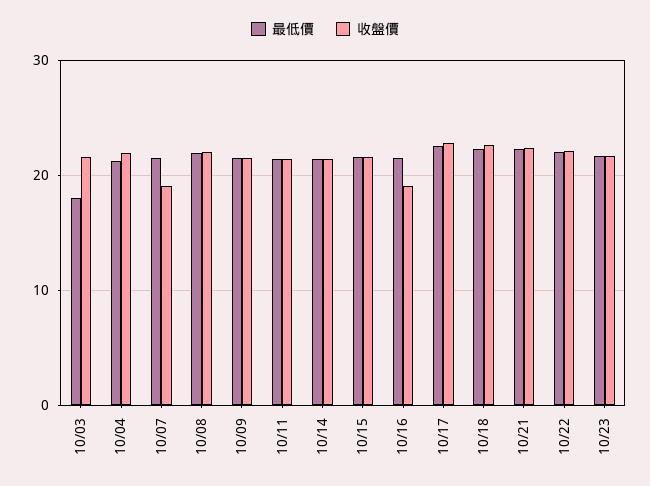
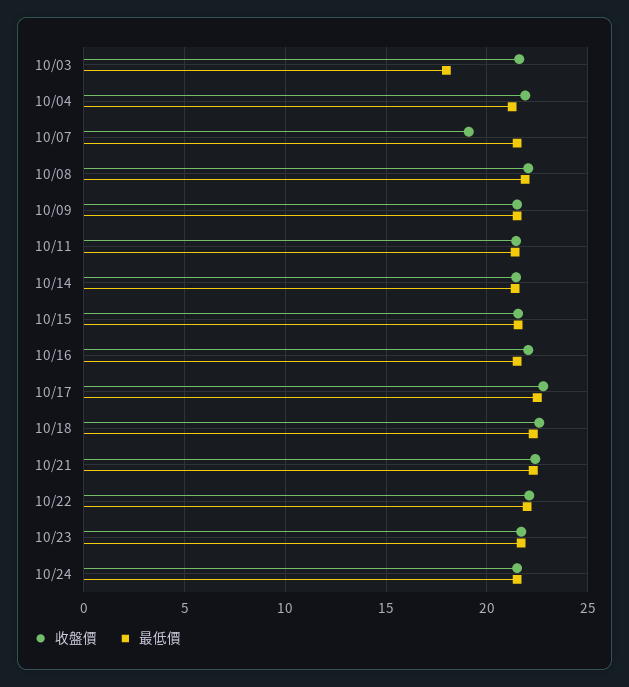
收盤價, 10/16: 19 -> 22
收盤價, 10/24: none -> 21.5
最低價, 10/24: none -> 21.5

